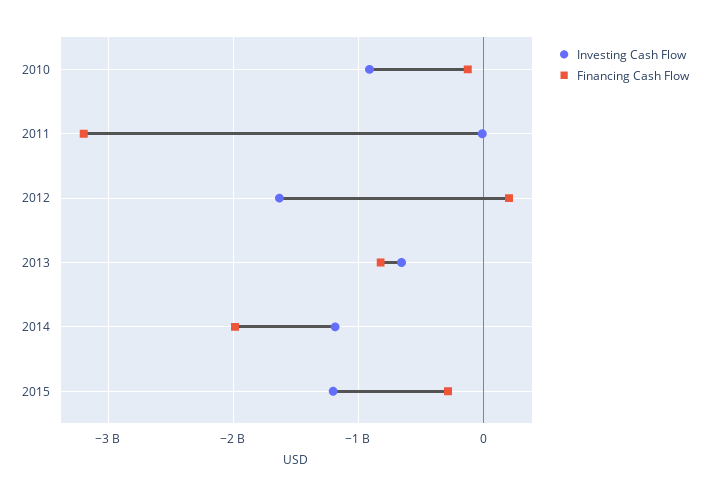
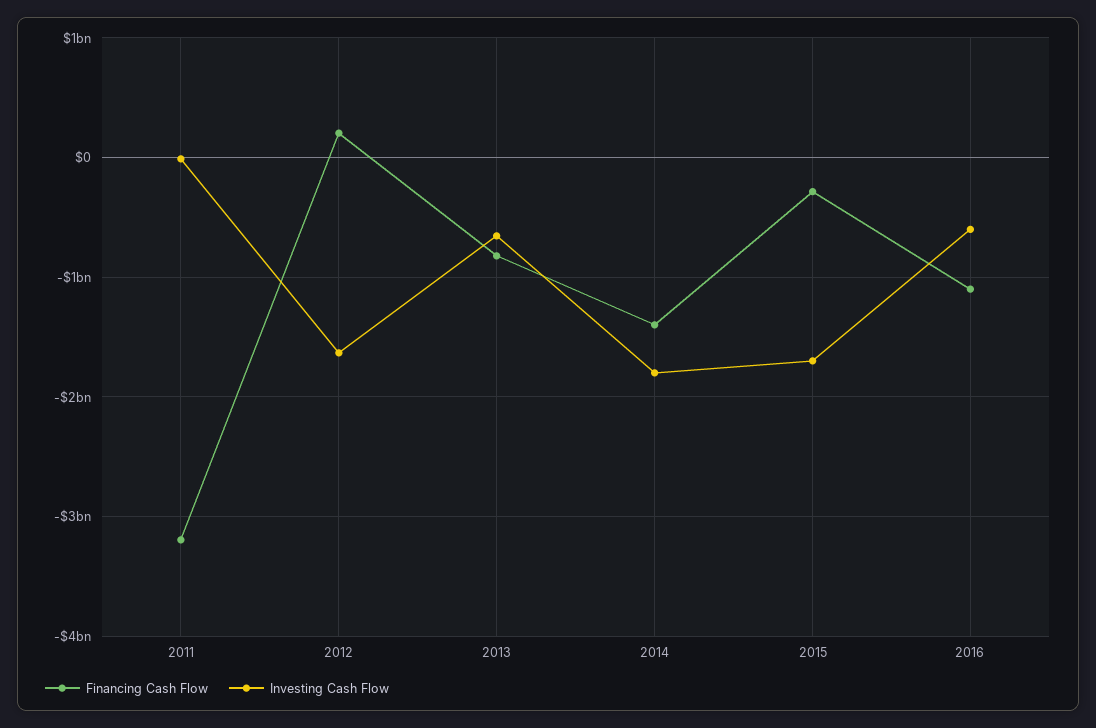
Investing Cash Flow, 2010: -900000000 -> none
Financing Cash Flow, 2010: -100000000 -> none
Investing Cash Flow, 2014: -1200000000 -> -1800000000
Financing Cash Flow, 2014: -2000000000 -> -1400000000
Investing Cash Flow, 2015: -1200000000 -> -1700000000
Financing Cash Flow, 2016: none -> -1100000000
Investing Cash Flow, 2016: none -> -600000000

